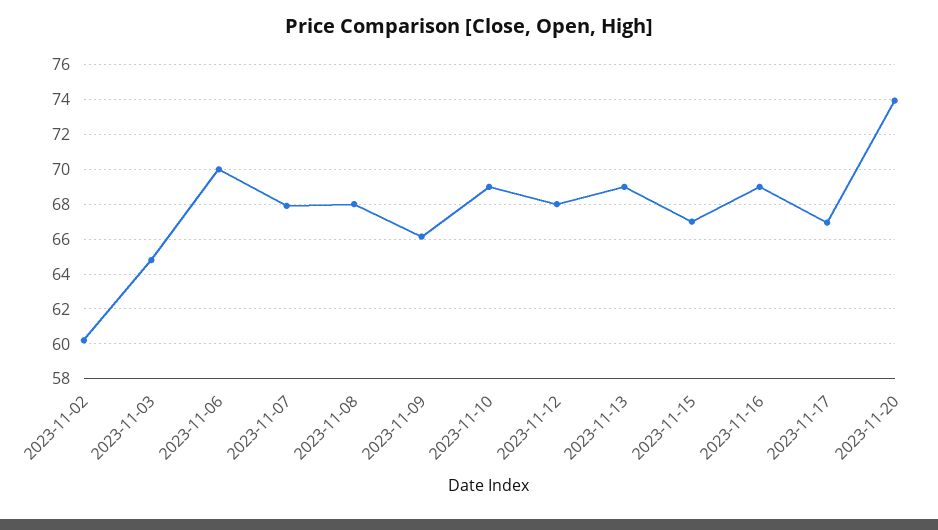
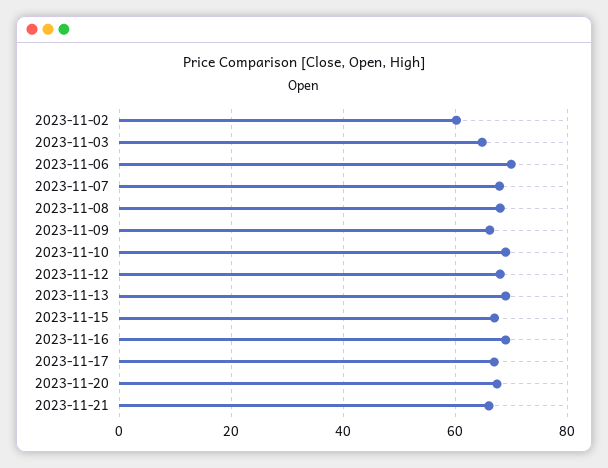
2023-11-20: 74 -> 68
2023-11-21: none -> 66

